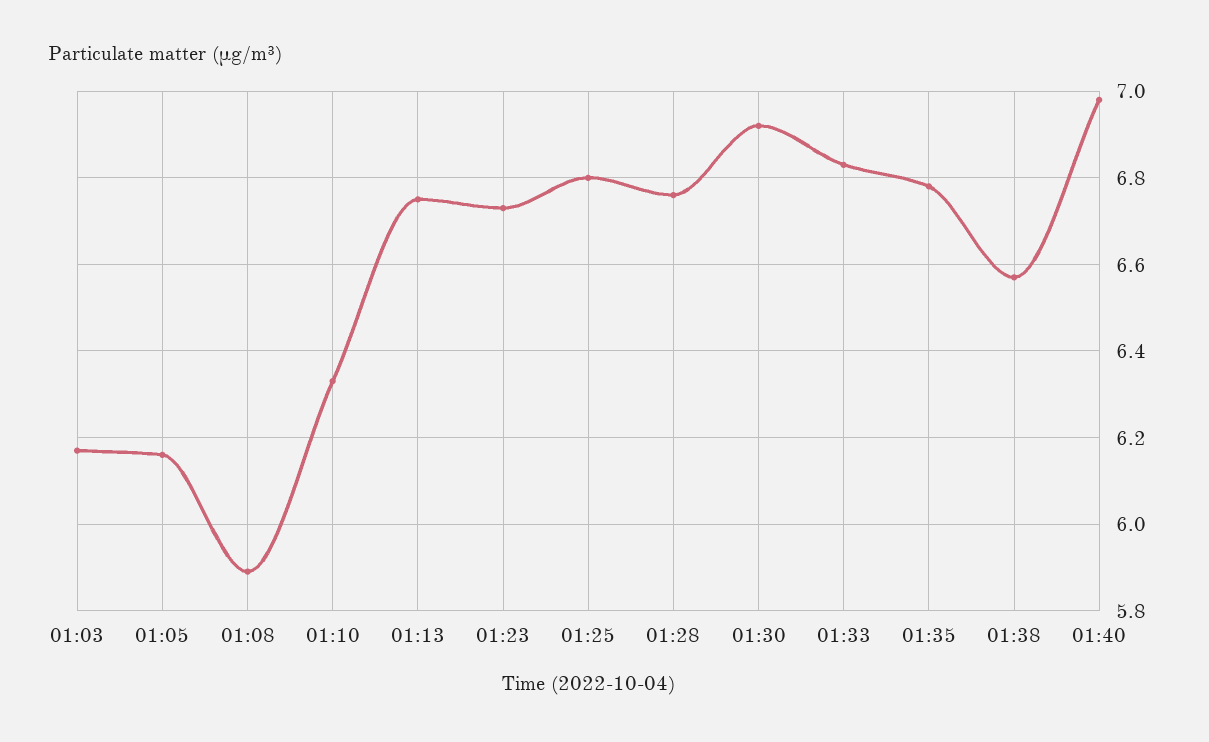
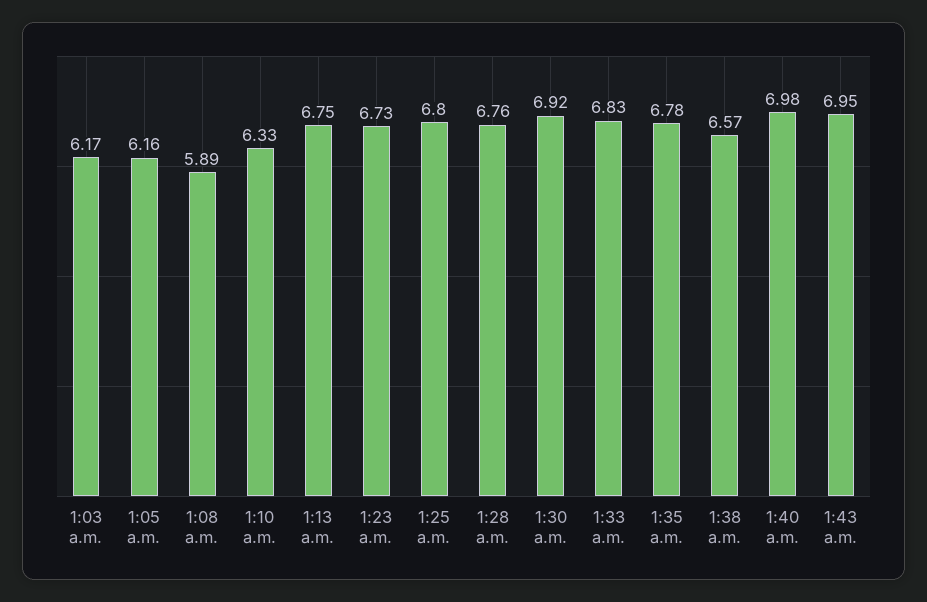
1:43 a.m.: none -> 6.95

